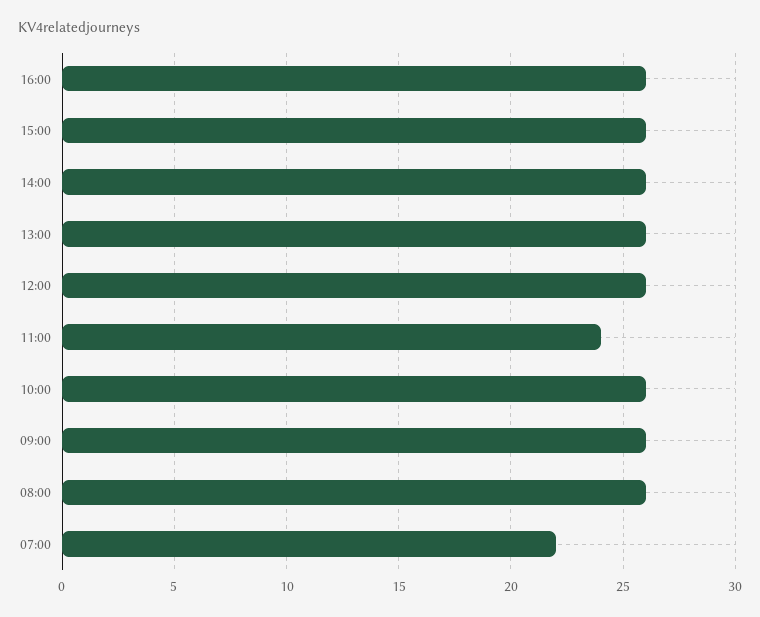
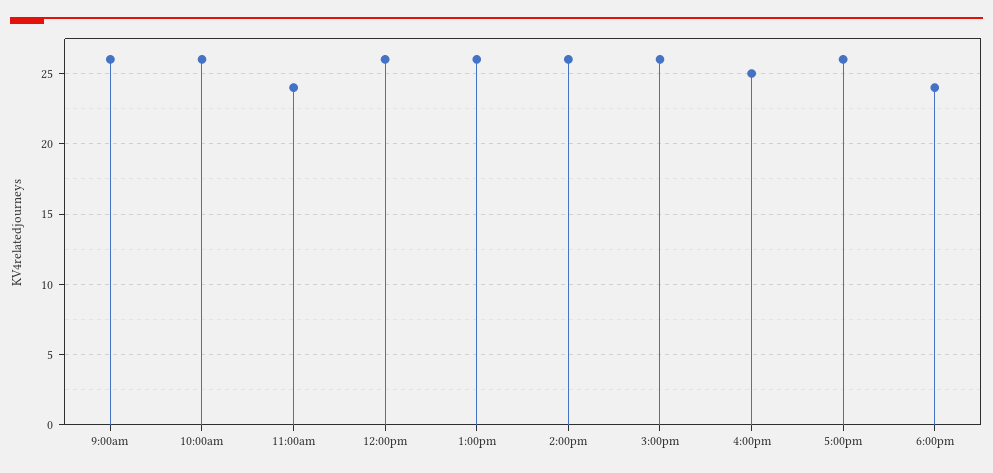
16:00: 26 -> 25
08:00: 26 -> none
07:00: 22 -> none
5:00pm: none -> 26
6:00pm: none -> 24

